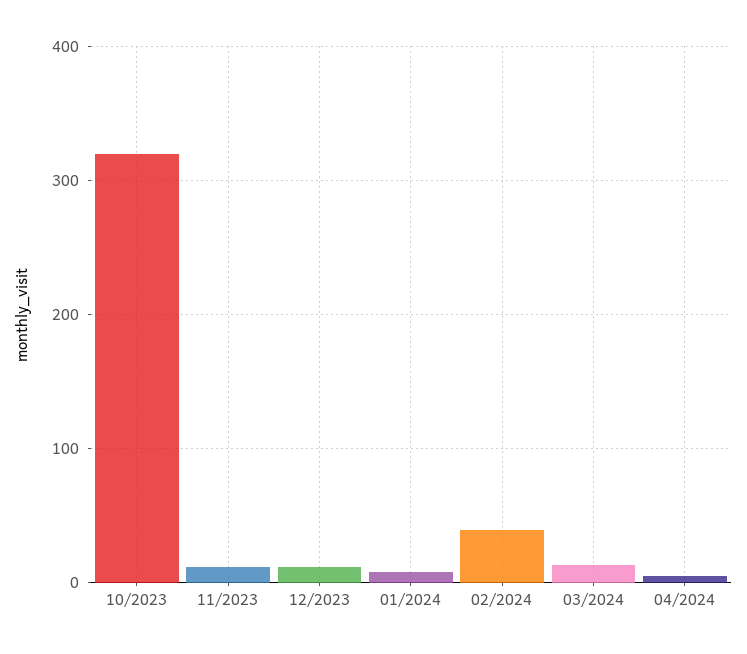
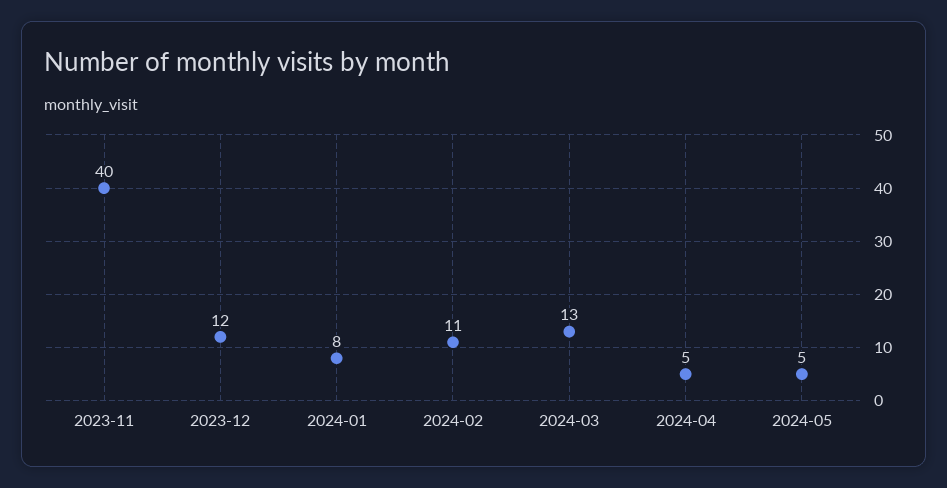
10/2023: 320 -> none
11/2023: 10 -> 40
02/2024: 40 -> 11
2024-05: none -> 5

